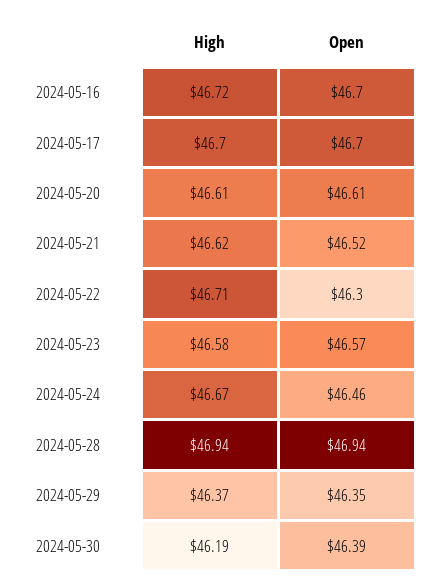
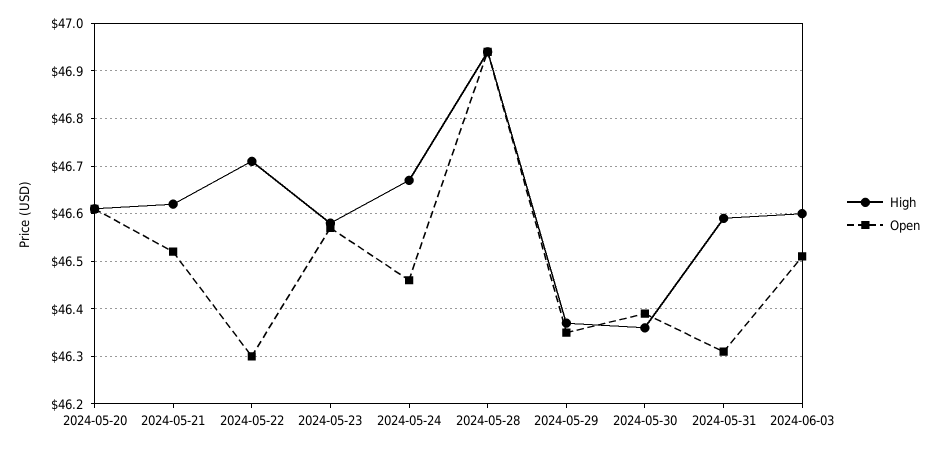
High, 2024-05-16: 46.72 -> none
Open, 2024-05-16: 46.7 -> none
High, 2024-05-17: 46.7 -> none
Open, 2024-05-17: 46.7 -> none
High, 2024-05-30: 46.19 -> 46.35
High, 2024-05-31: none -> 46.6
Open, 2024-05-31: none -> 46.3
High, 2024-06-03: none -> 46.6
Open, 2024-06-03: none -> 46.5

